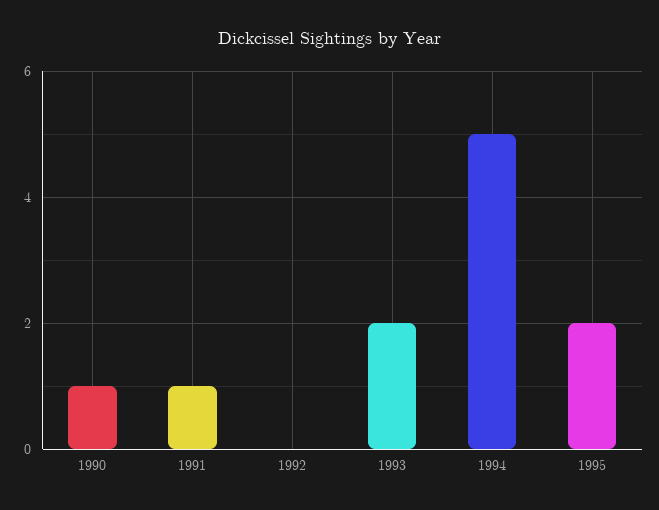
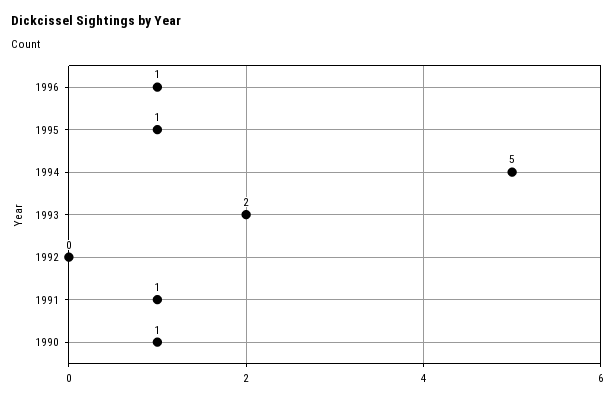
1995: 2 -> 1
1996: none -> 1

